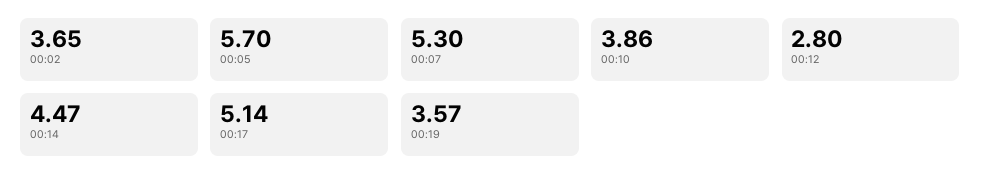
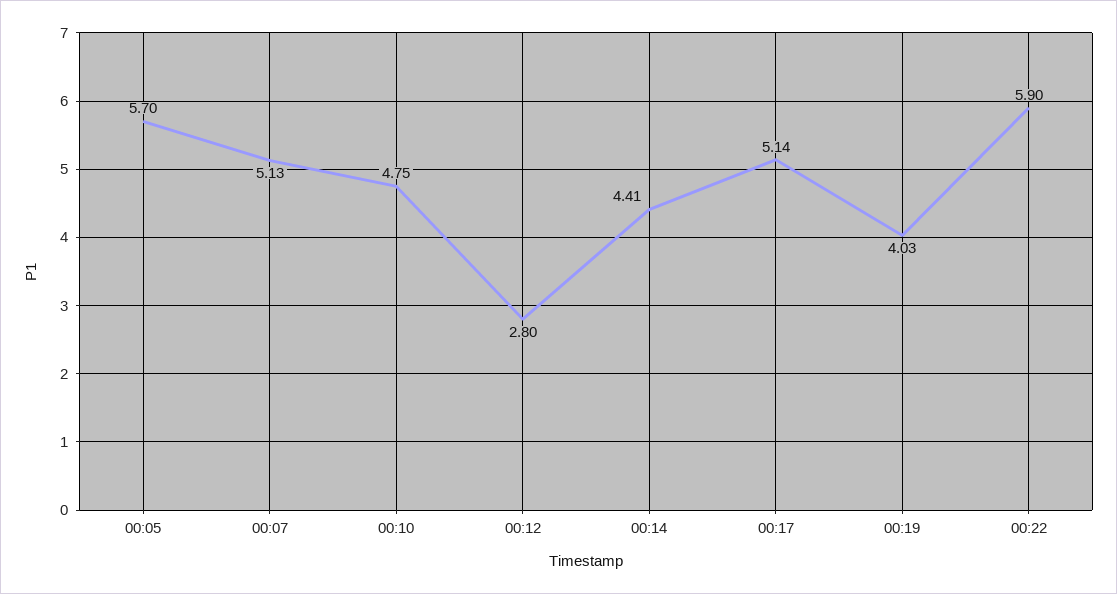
00:02: 3.65 -> none
00:07: 5.3 -> 5.13
00:10: 3.86 -> 4.75
00:14: 4.47 -> 4.41
00:19: 3.57 -> 4.03
00:22: none -> 5.9

